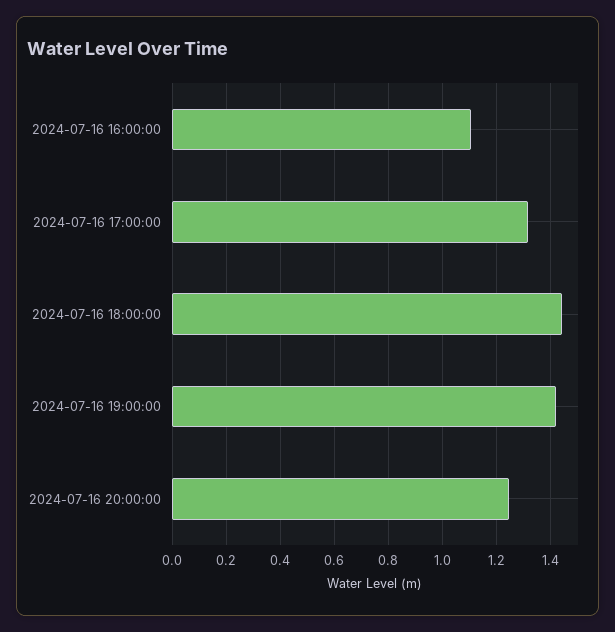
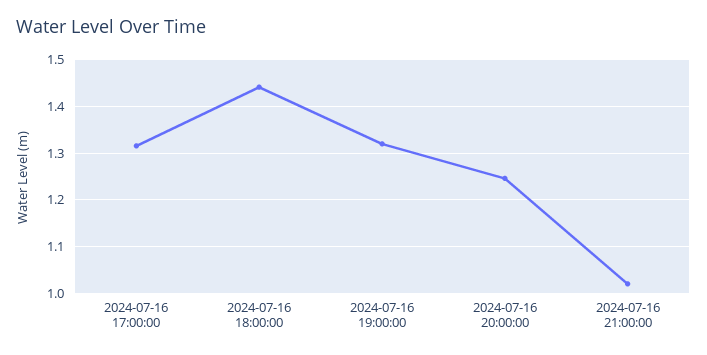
2024-07-16 16:00:00: 1.1 -> none
2024-07-16 19:00:00: 1.425 -> 1.32
2024-07-16 21:00:00: none -> 1.02

